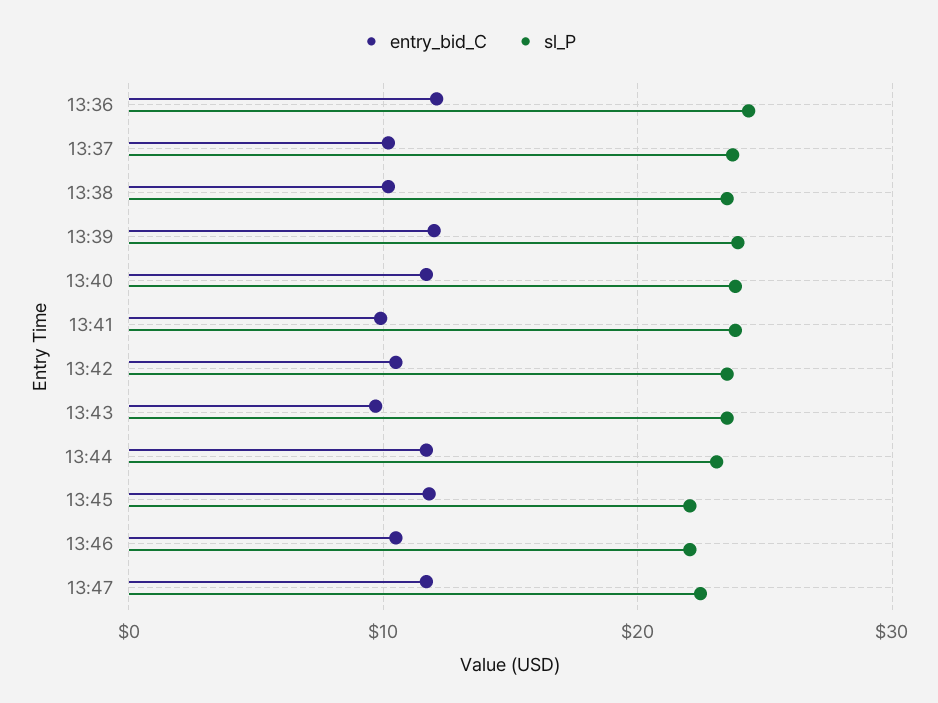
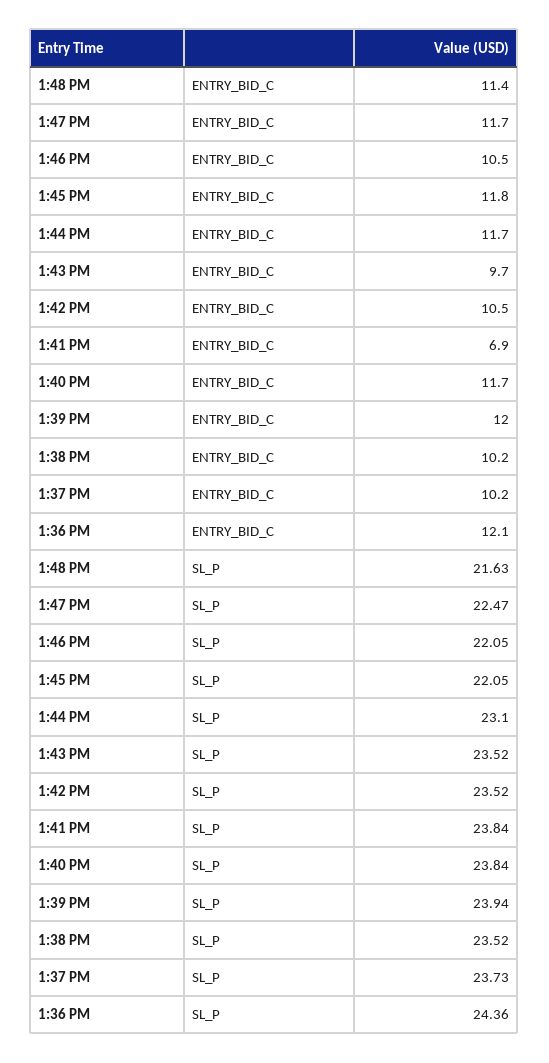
entry_bid_C, 13:41: 10 -> 6.9
entry_bid_C, 1:48 PM: none -> 11.4
sl_P, 1:48 PM: none -> 21.63

